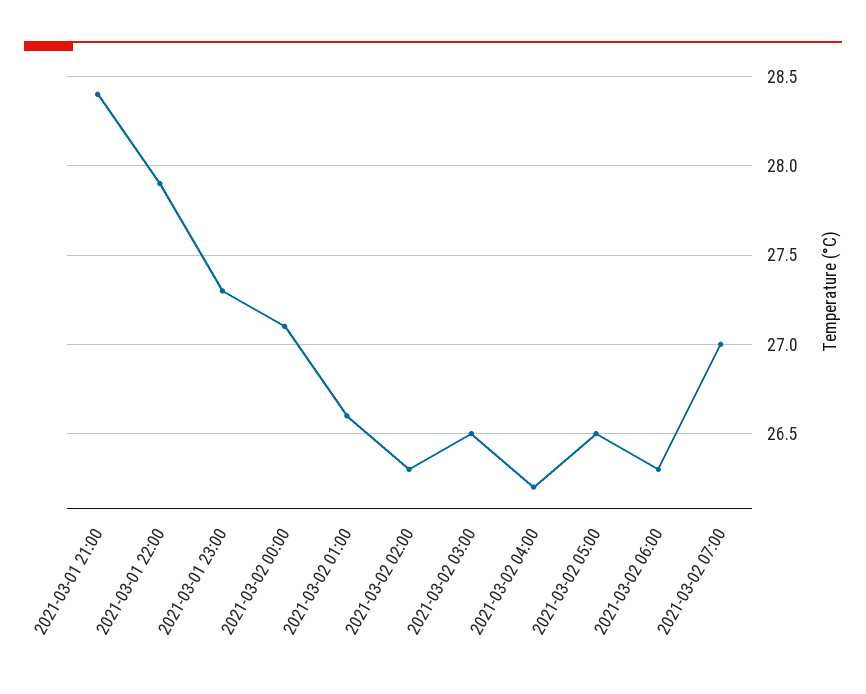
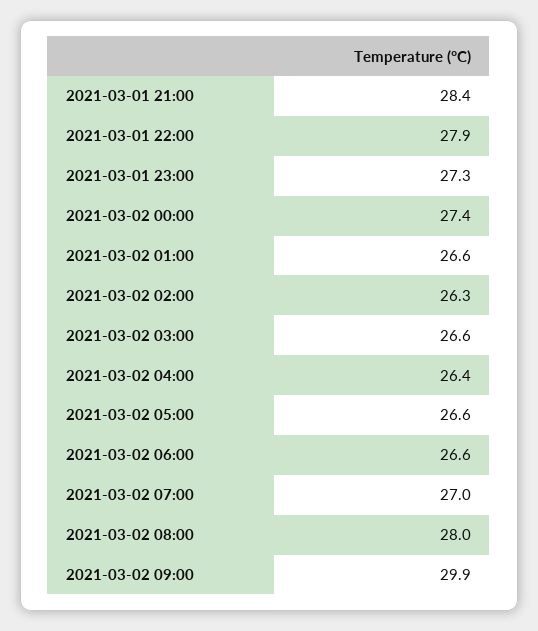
2021-03-02 00:00: 27.1 -> 27.4
2021-03-02 03:00: 26.5 -> 26.6
2021-03-02 04:00: 26.2 -> 26.4
2021-03-02 05:00: 26.5 -> 26.6
2021-03-02 06:00: 26.3 -> 26.6
2021-03-02 08:00: none -> 28
2021-03-02 09:00: none -> 29.9

